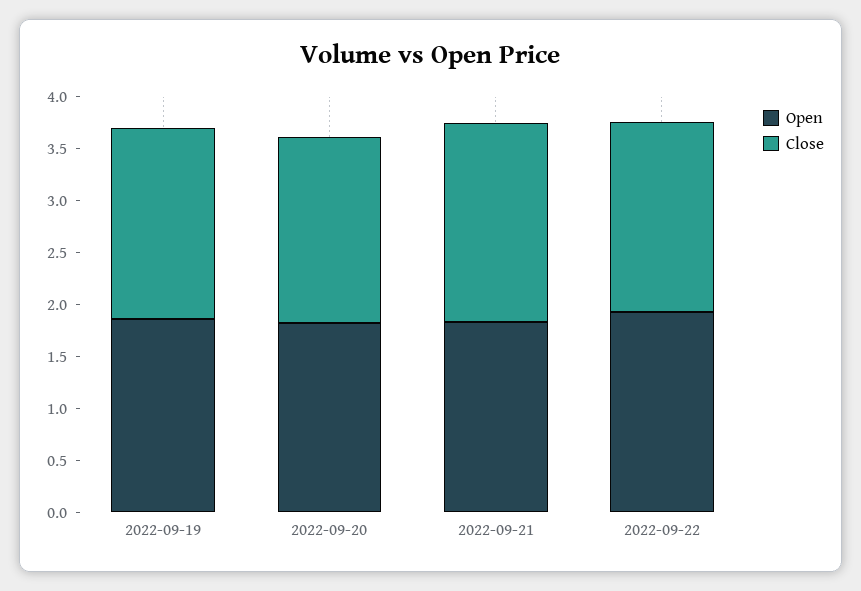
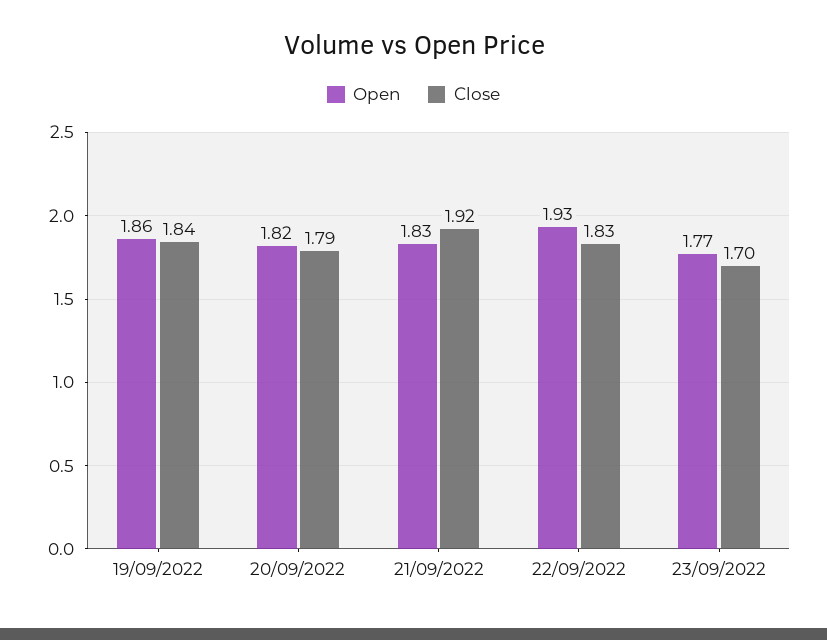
Open, 23/09/2022: none -> 1.77
Close, 23/09/2022: none -> 1.7

